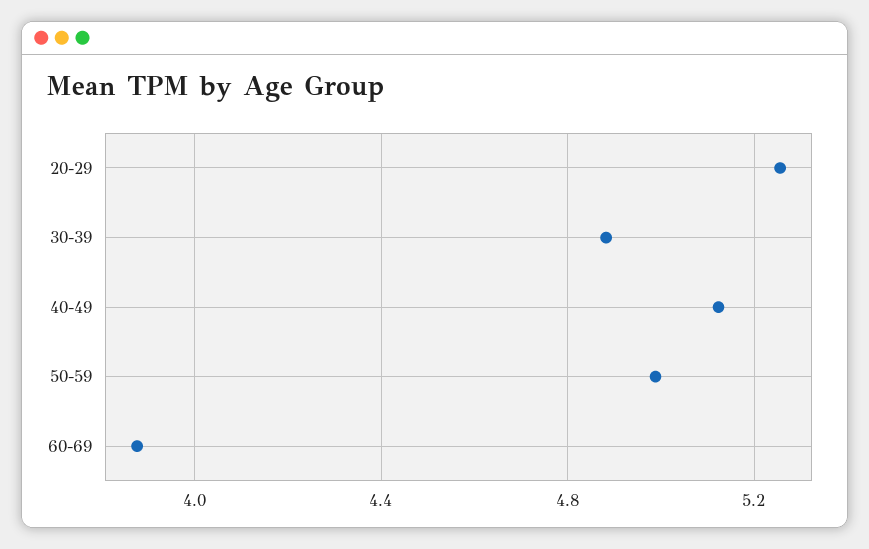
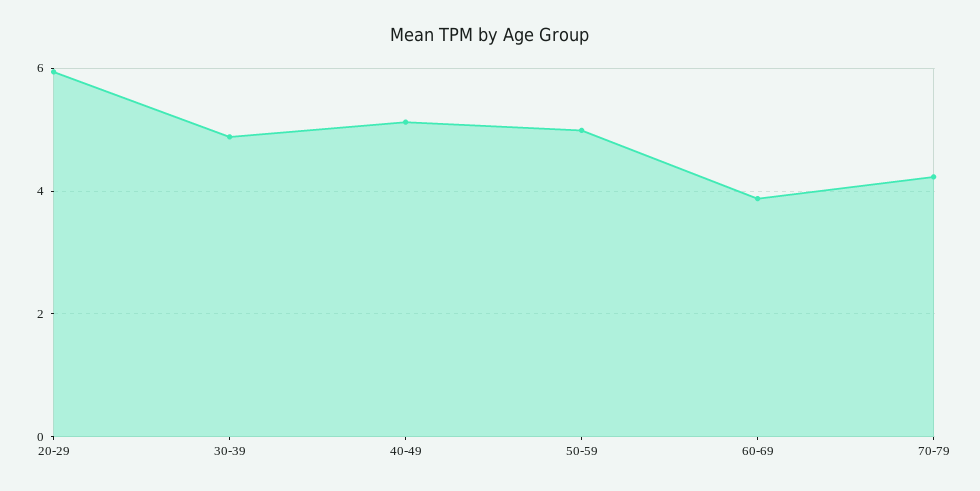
20-29: 5.25 -> 6
70-79: none -> 4.2

